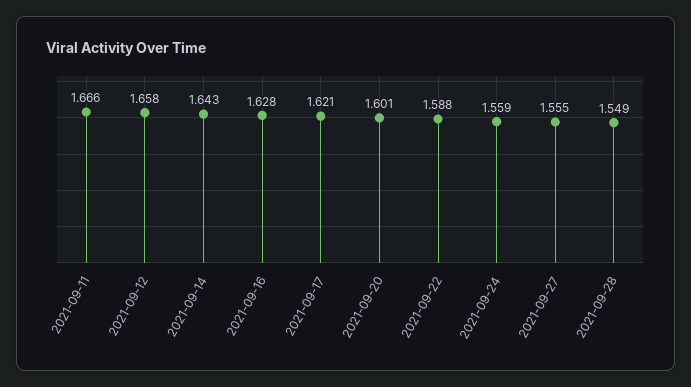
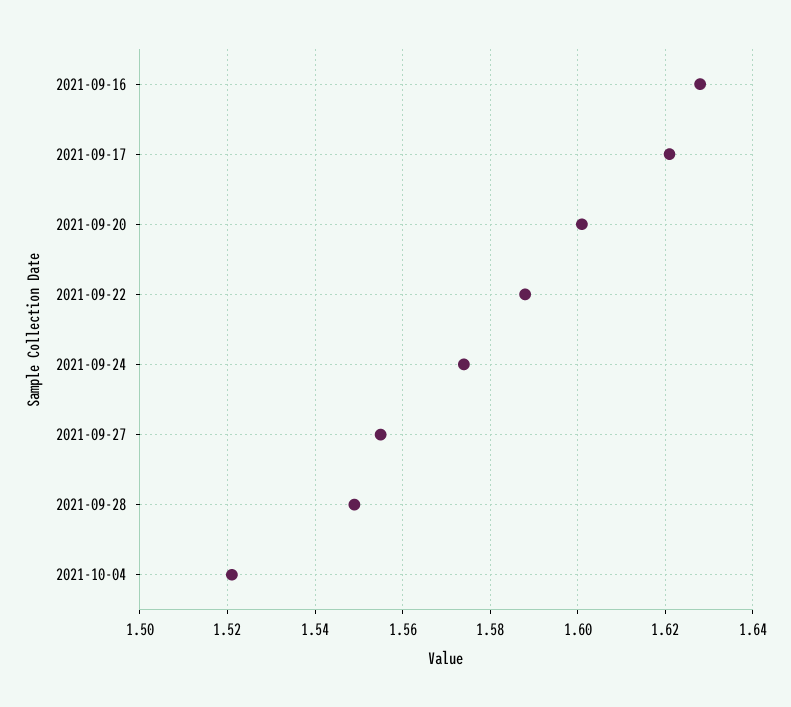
2021-09-11: 1.666 -> none
2021-09-12: 1.658 -> none
2021-09-14: 1.643 -> none
2021-09-24: 1.559 -> 1.575
2021-10-04: none -> 1.52

